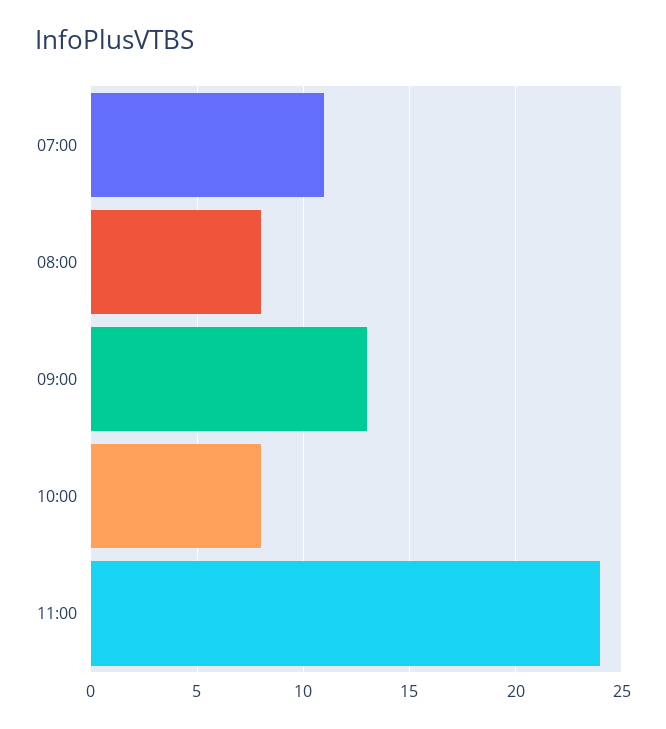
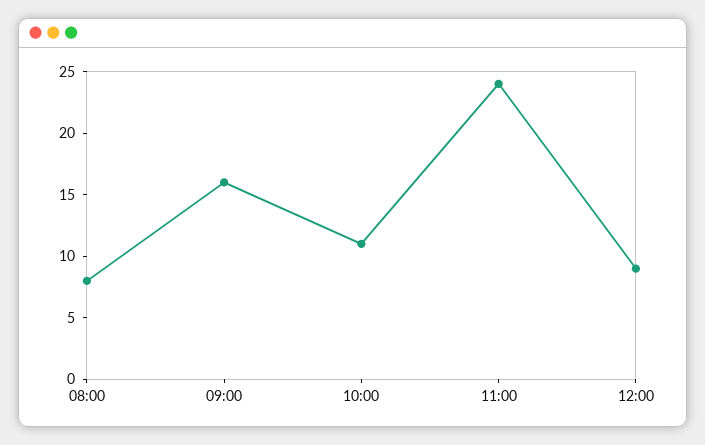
07:00: 11 -> none
09:00: 13 -> 16
10:00: 8 -> 11
12:00: none -> 9

